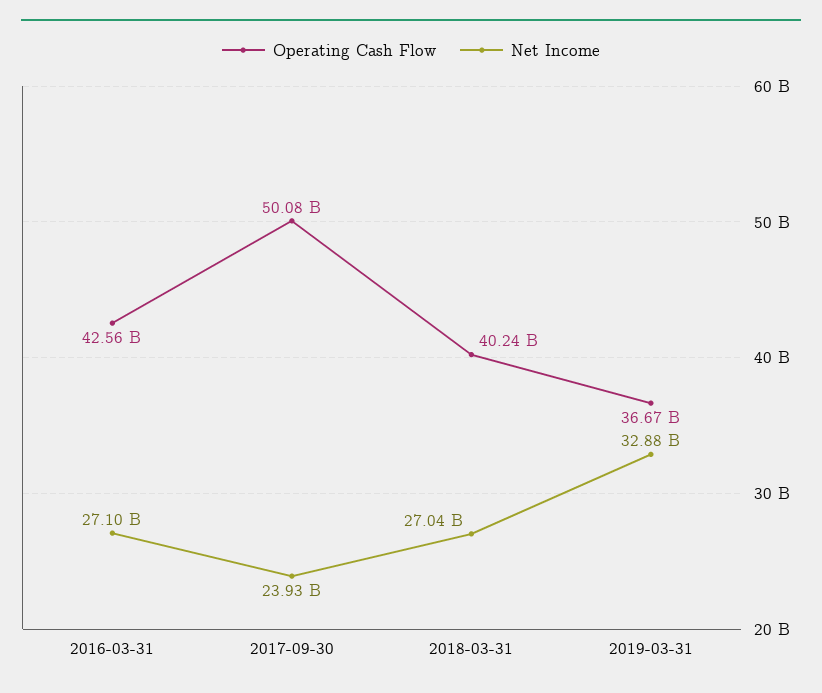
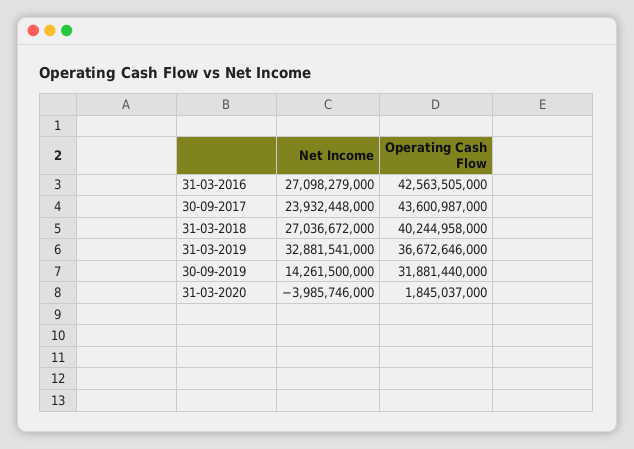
Operating Cash Flow, 2017-09-30: 50080000000 -> 43600987000
Net Income, 30-09-2019: none -> 14261500000
Operating Cash Flow, 30-09-2019: none -> 31881440000
Net Income, 31-03-2020: none -> -3985746000
Operating Cash Flow, 31-03-2020: none -> 1845037000

